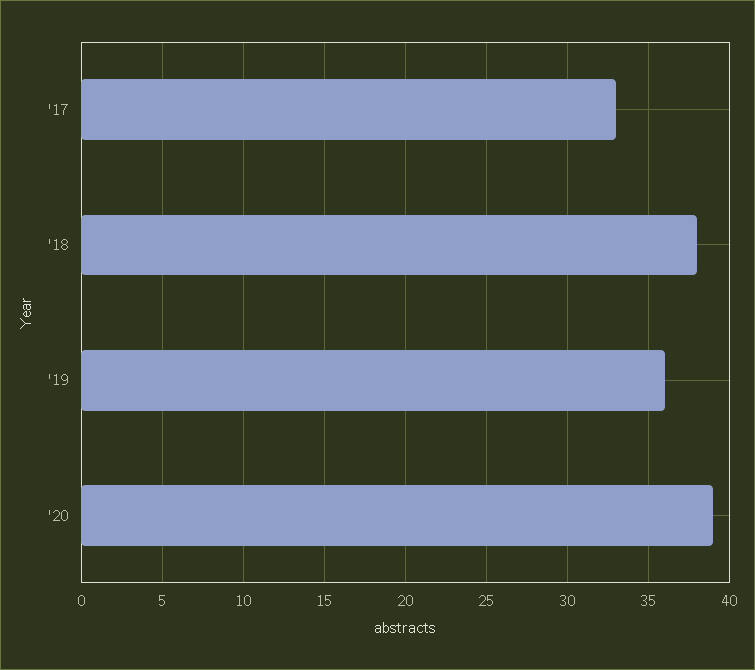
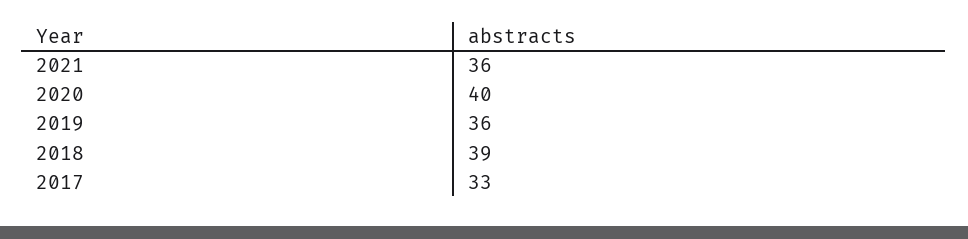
'18: 38 -> 39
'20: 39 -> 40
2021: none -> 36

